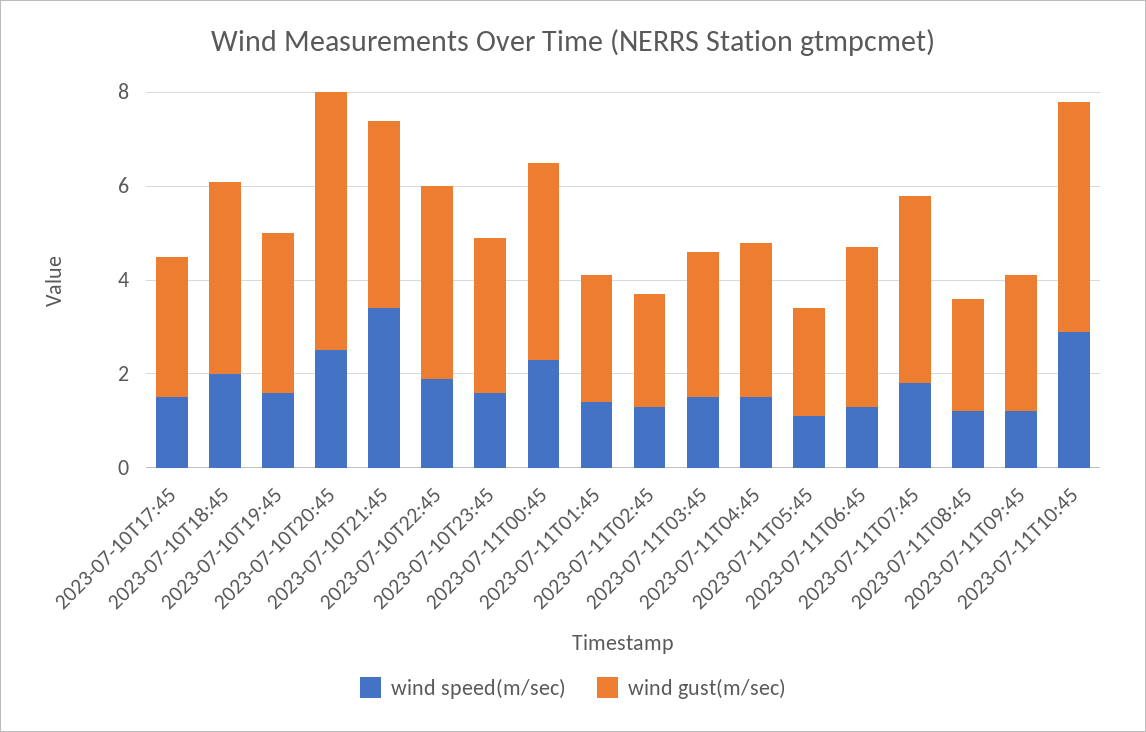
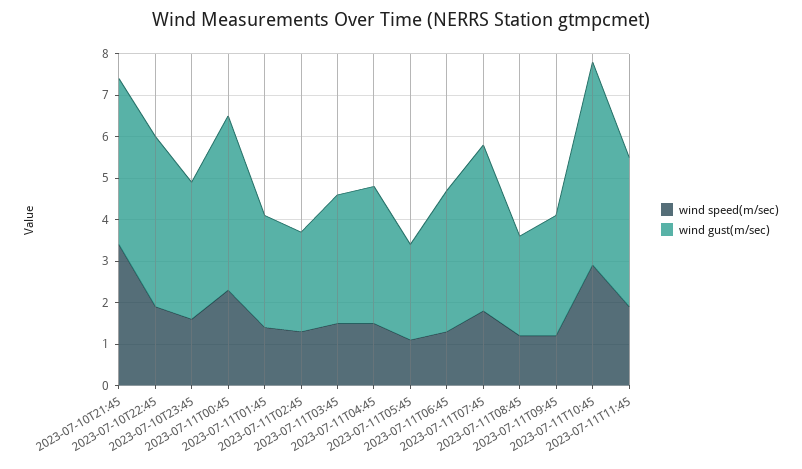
wind speed(m/sec), 2023-07-10T17:45: 1.5 -> none
wind gust(m/sec), 2023-07-10T17:45: 3 -> none
wind speed(m/sec), 2023-07-10T18:45: 2 -> none
wind gust(m/sec), 2023-07-10T18:45: 4 -> none
wind speed(m/sec), 2023-07-10T19:45: 1.5 -> none
wind gust(m/sec), 2023-07-10T19:45: 3.5 -> none
wind speed(m/sec), 2023-07-10T20:45: 2.5 -> none
wind gust(m/sec), 2023-07-10T20:45: 5.5 -> none
wind speed(m/sec), 2023-07-11T11:45: none -> 2
wind gust(m/sec), 2023-07-11T11:45: none -> 3.5

